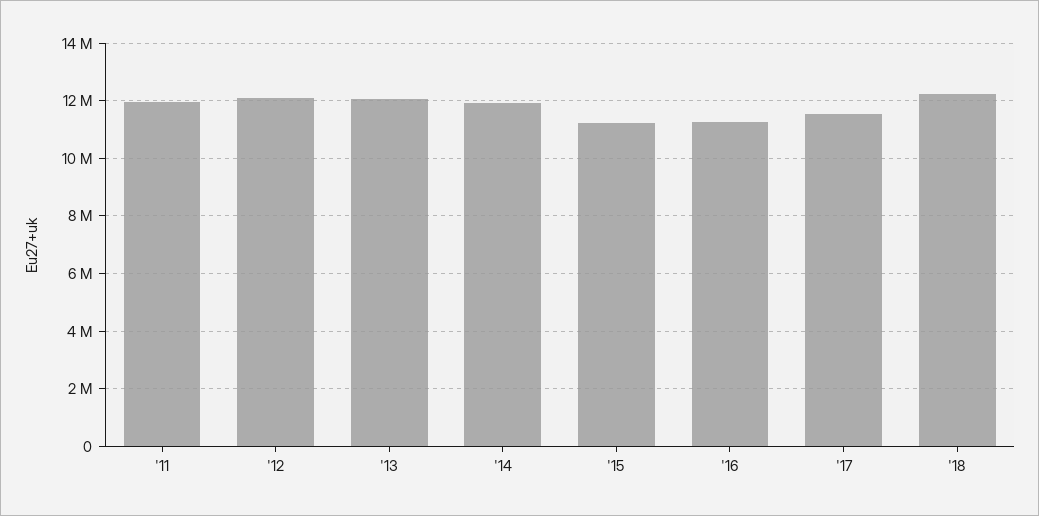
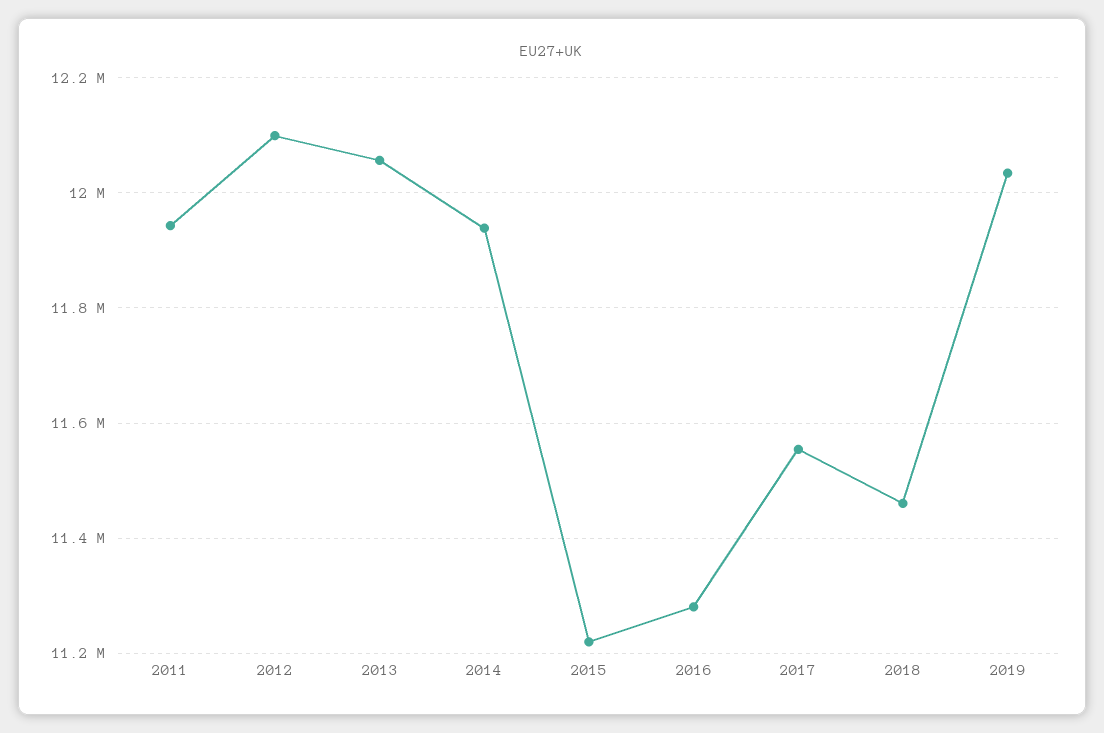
'18: 12250000 -> 11460000
2019: none -> 12040000

